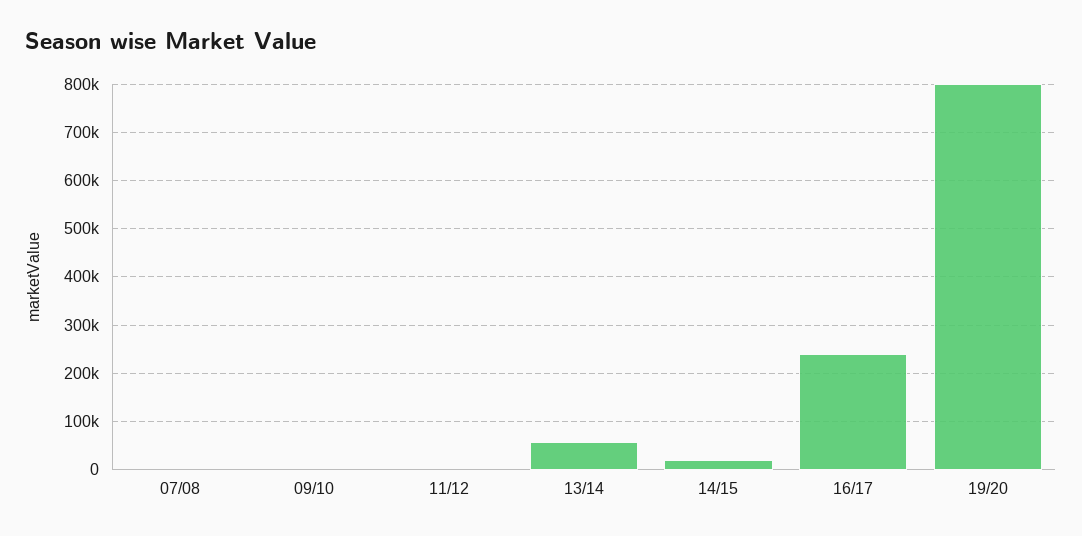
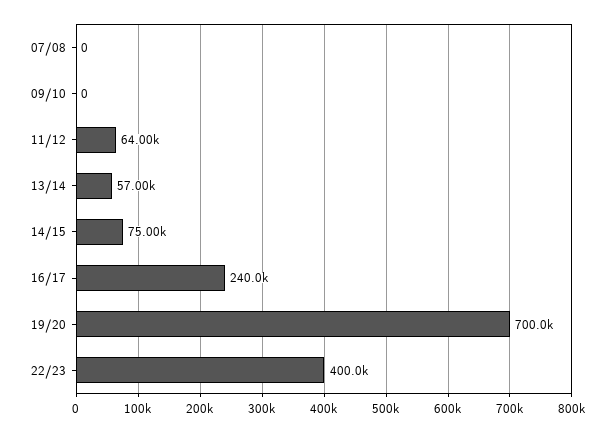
11/12: 0 -> 64000
14/15: 20000 -> 75000
19/20: 800000 -> 700000
22/23: none -> 400000

